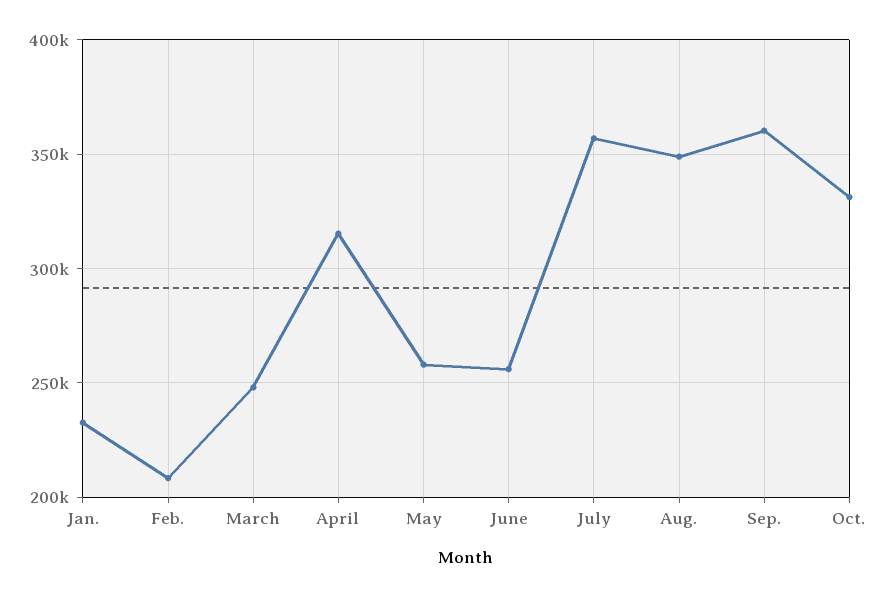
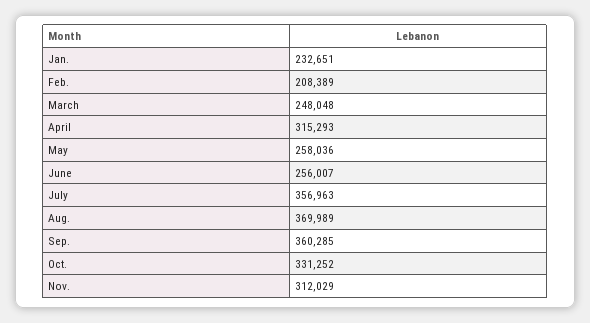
Aug.: 350000 -> 369989
Nov.: none -> 312029

